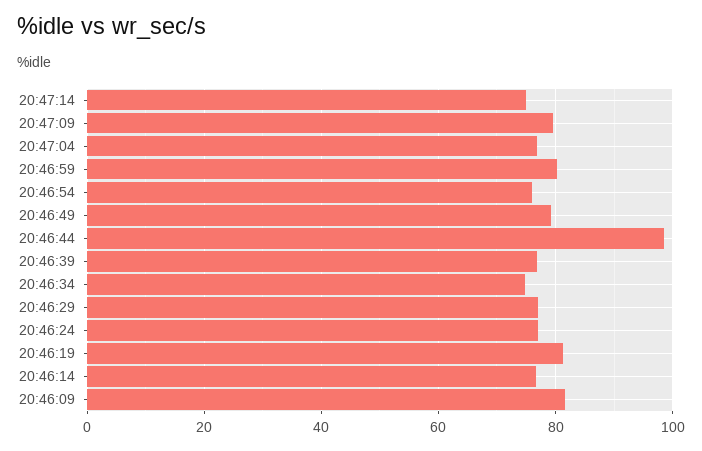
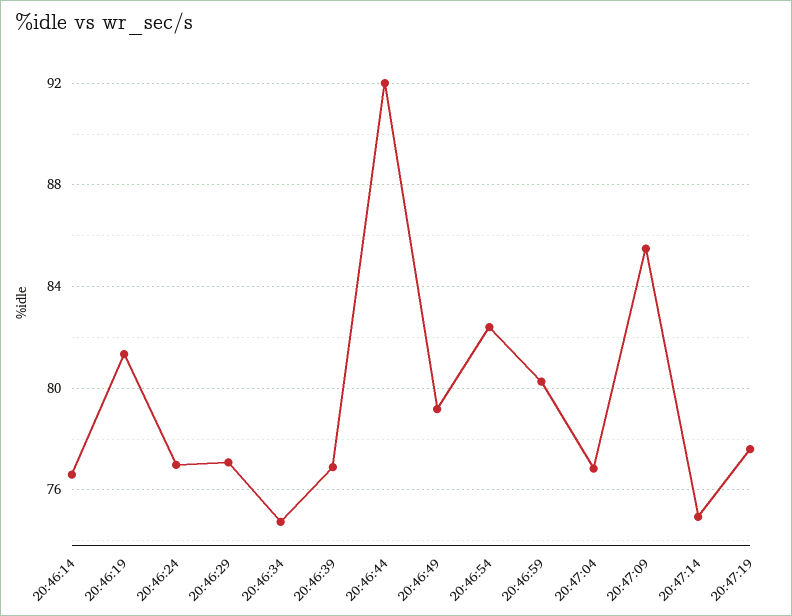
20:47:09: 80 -> 85.5
20:46:54: 76 -> 82.5
20:46:44: 98 -> 92
20:46:09: 82 -> none
20:47:19: none -> 77.5

